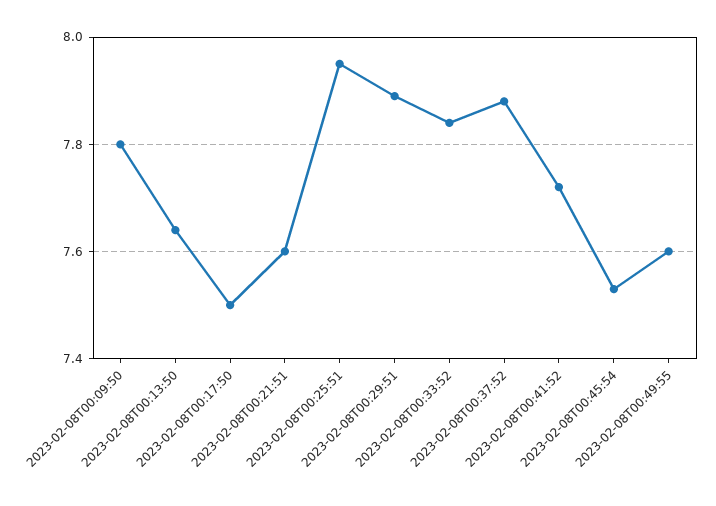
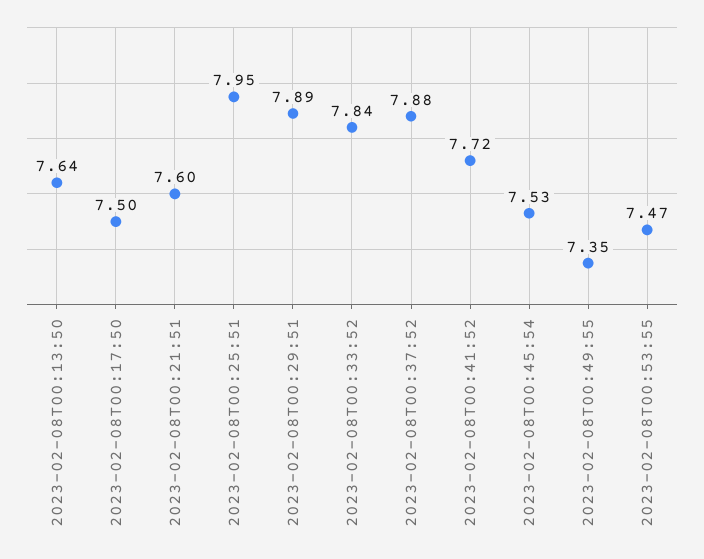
2023-02-08T00:09:50: 7.8 -> none
2023-02-08T00:49:55: 7.6 -> 7.35
2023-02-08T00:53:55: none -> 7.47

